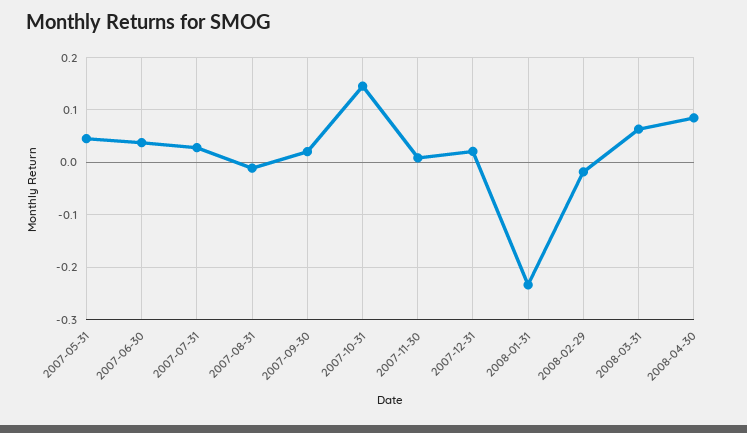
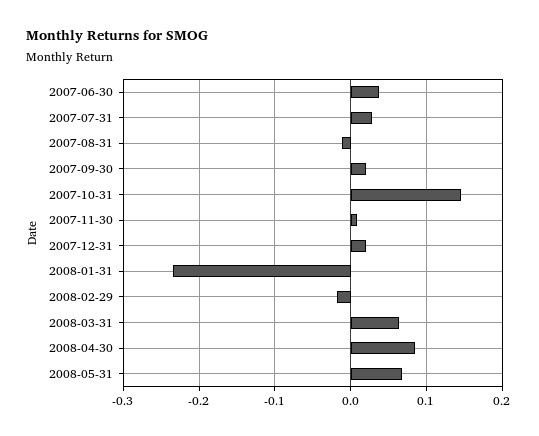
2007-05-31: 0.04 -> none
2008-05-31: none -> 0.07

